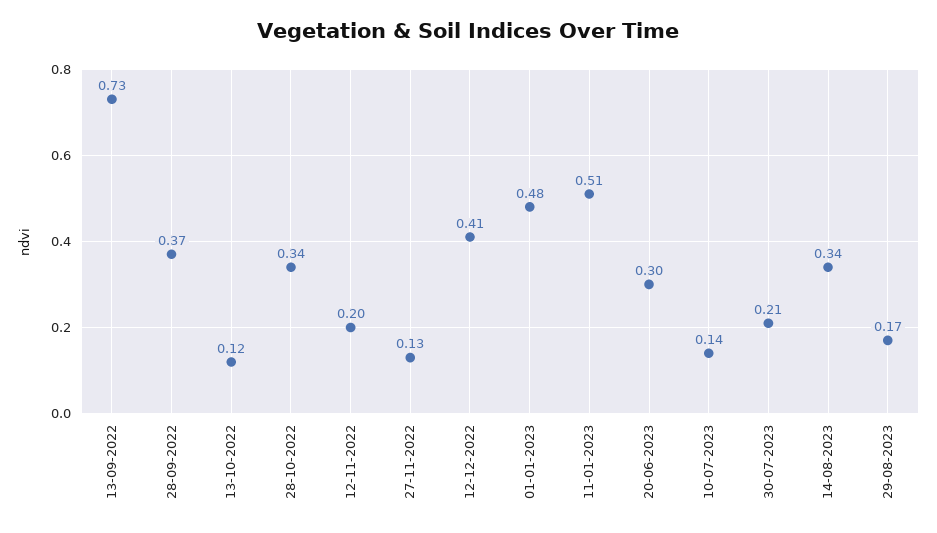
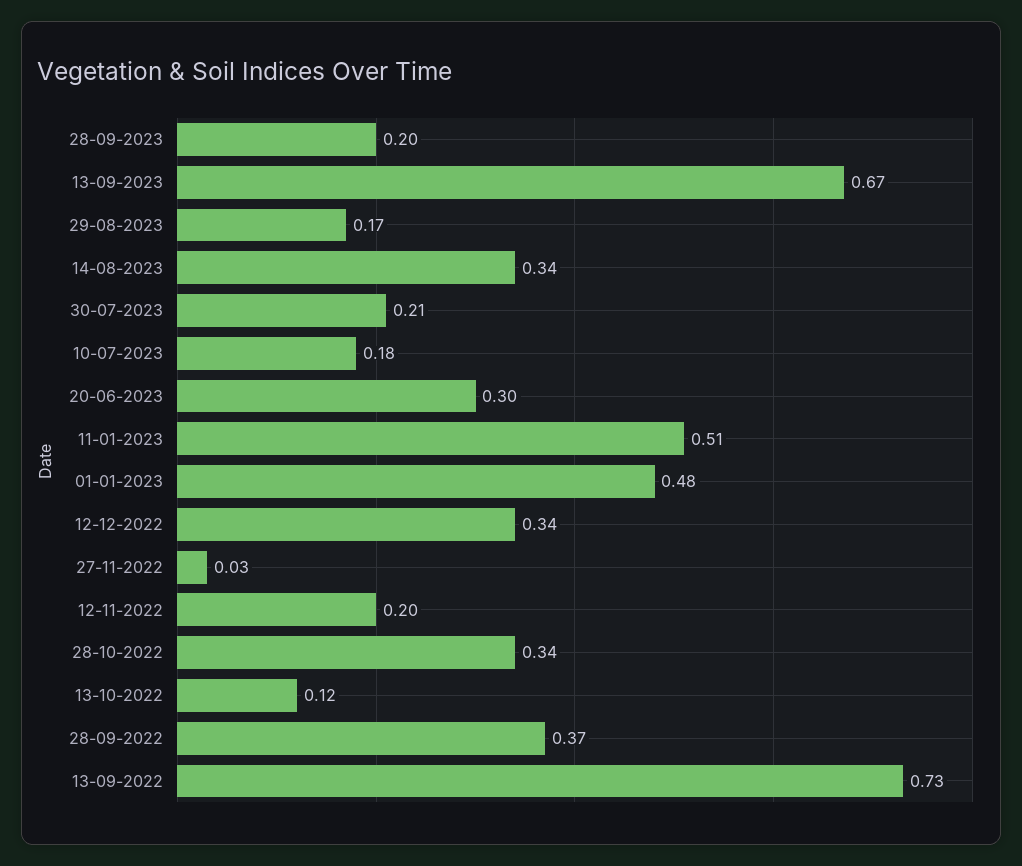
27-11-2022: 0.13 -> 0.03
12-12-2022: 0.41 -> 0.34
10-07-2023: 0.14 -> 0.18
28-09-2023: none -> 0.2
13-09-2023: none -> 0.67

